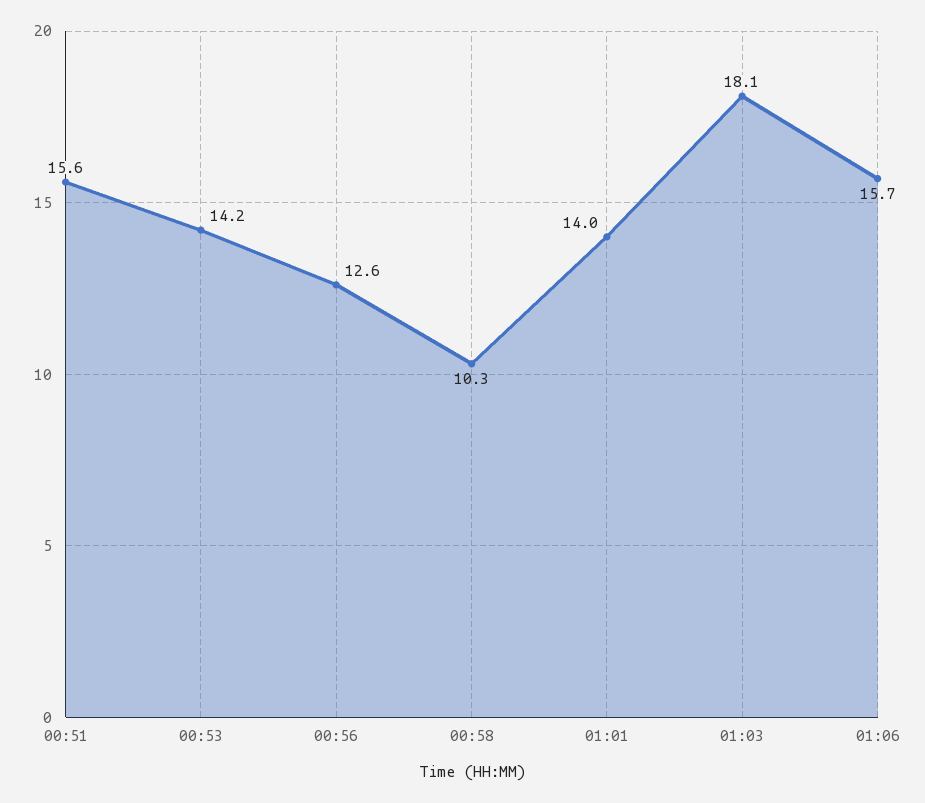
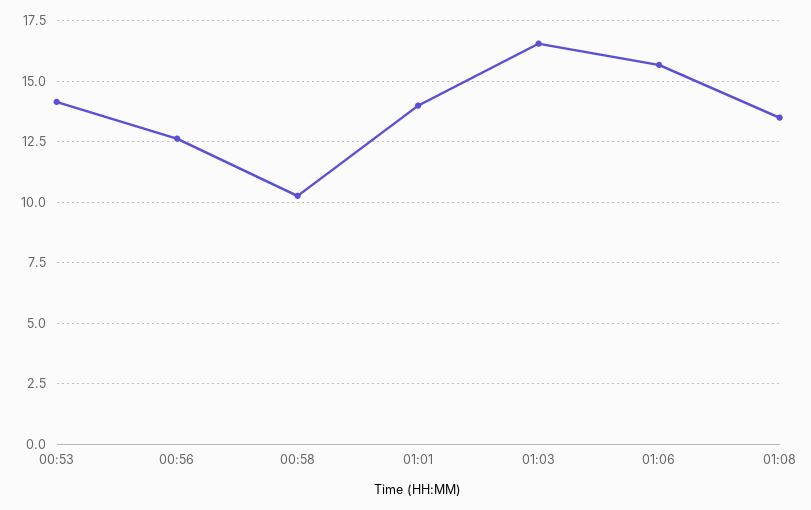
00:51: 15.6 -> none
01:03: 18.1 -> 16.5
01:08: none -> 13.5

